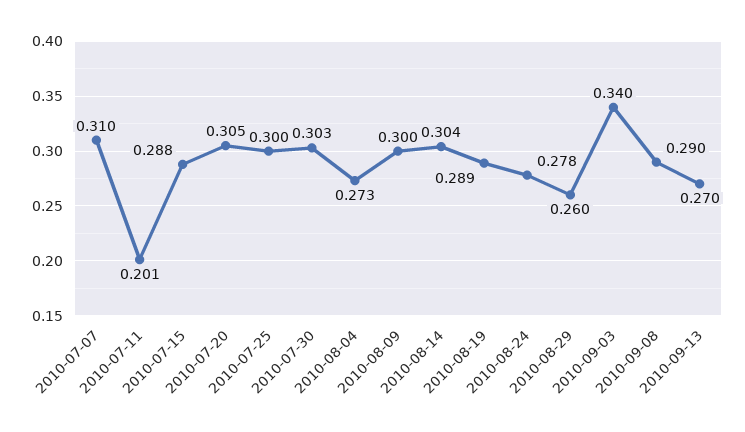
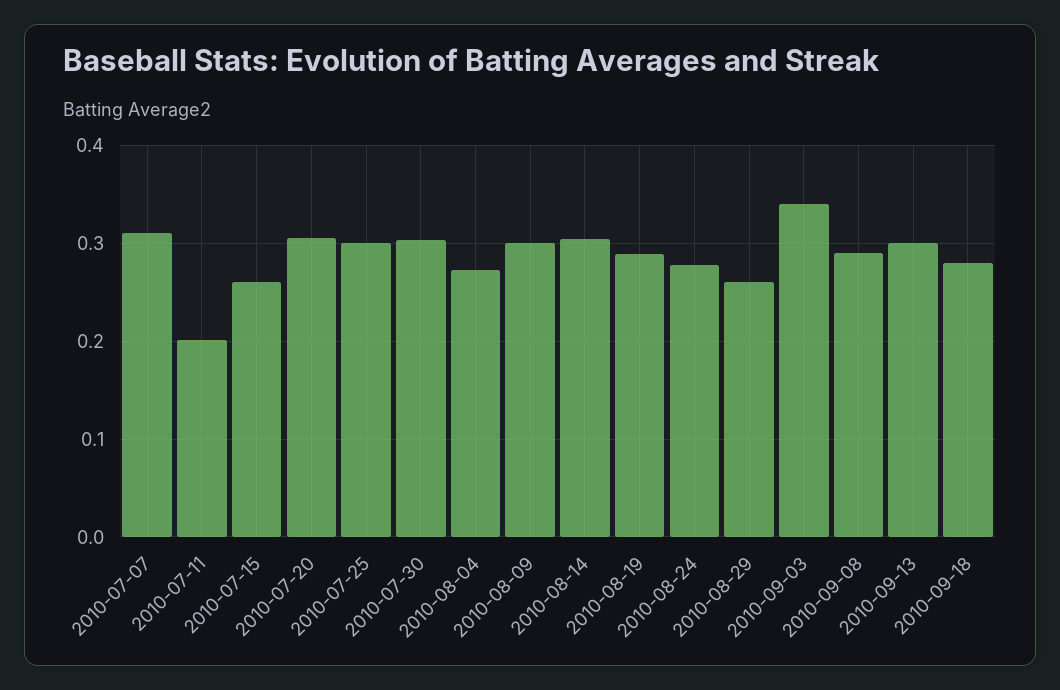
2010-07-15: 0.288 -> 0.26
2010-09-13: 0.27 -> 0.3
2010-09-18: none -> 0.28

